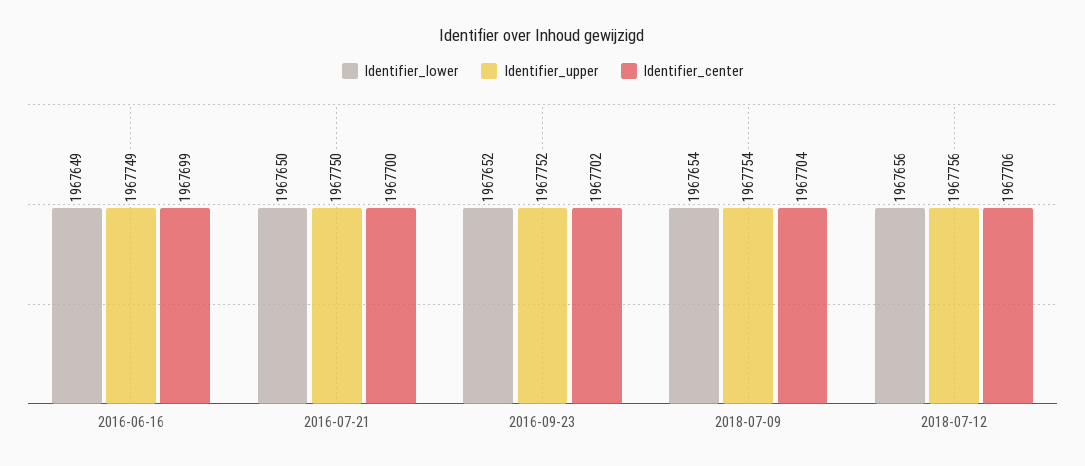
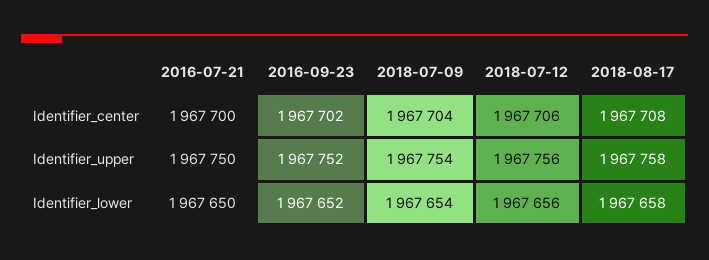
Identifier_lower, 2016-06-16: 1967649 -> none
Identifier_upper, 2016-06-16: 1967749 -> none
Identifier_center, 2016-06-16: 1967699 -> none
Identifier_center, 2018-08-17: none -> 1967708
Identifier_upper, 2018-08-17: none -> 1967758
Identifier_lower, 2018-08-17: none -> 1967658

